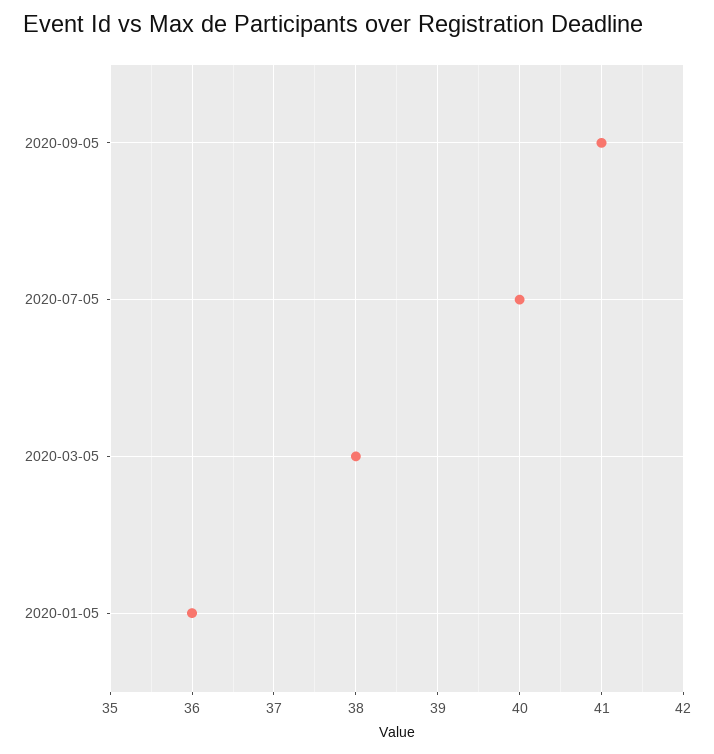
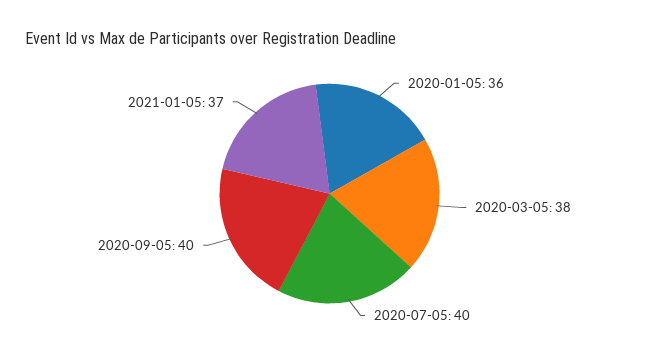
2020-09-05: 41 -> 40
2021-01-05: none -> 37

